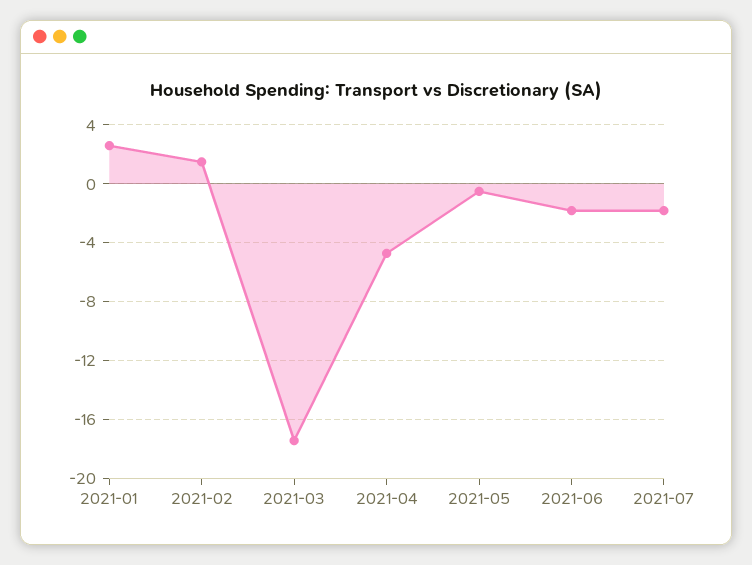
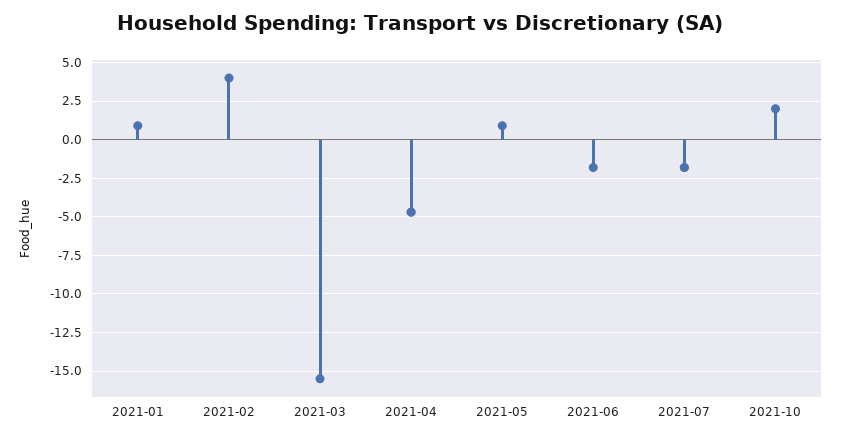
2021-01: 2.5 -> 1
2021-02: 1.5 -> 4
2021-03: -17.5 -> -15.5
2021-05: -0.5 -> 1
2021-10: none -> 2

